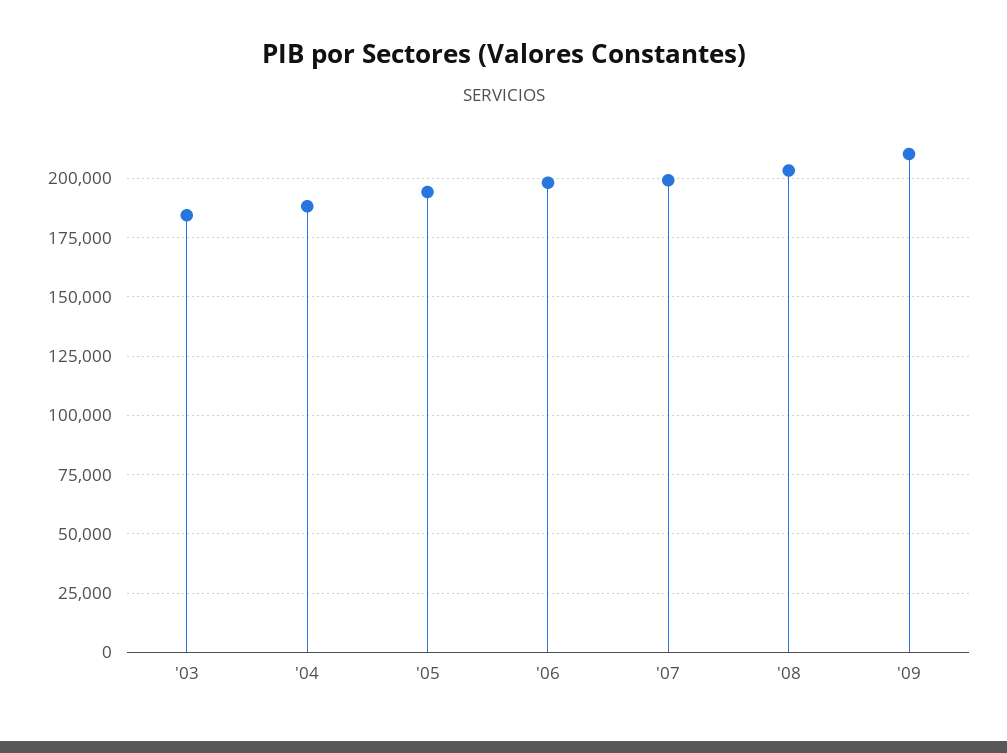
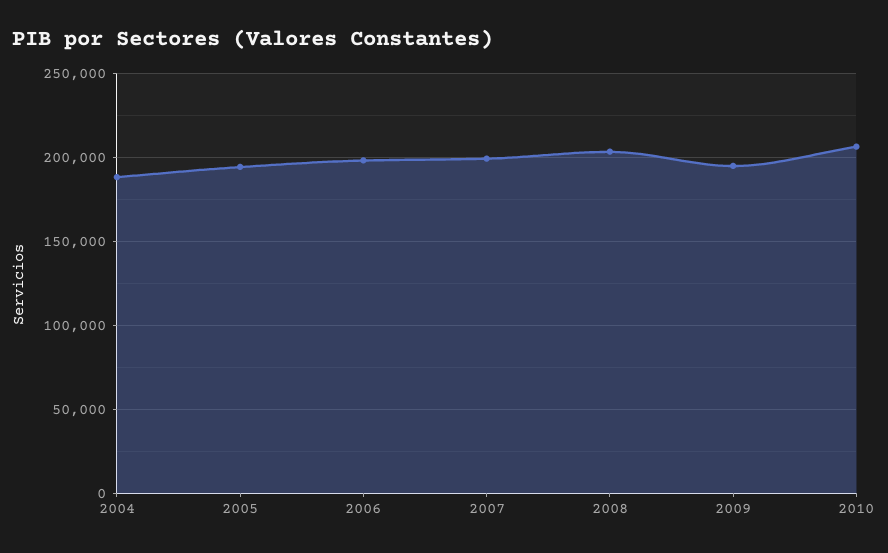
'03: 185000 -> none
'09: 210000 -> 195000
2010: none -> 205000

